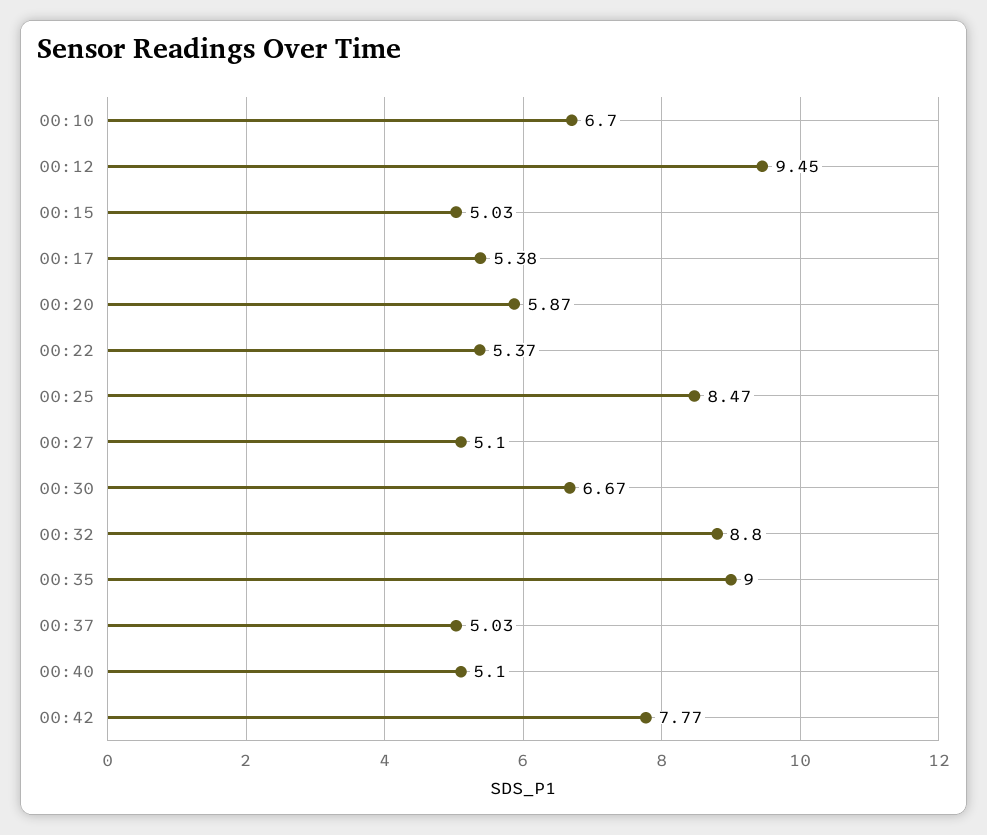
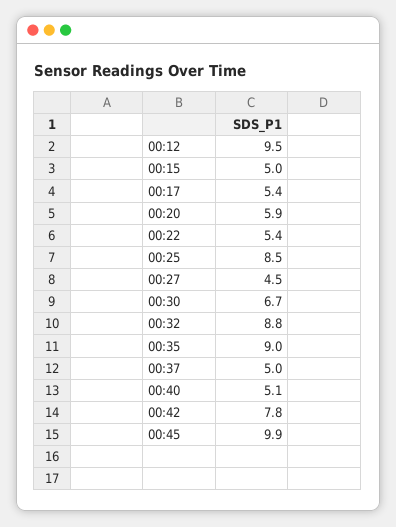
00:10: 6.7 -> none
00:27: 5.1 -> 4.5
00:45: none -> 9.9

